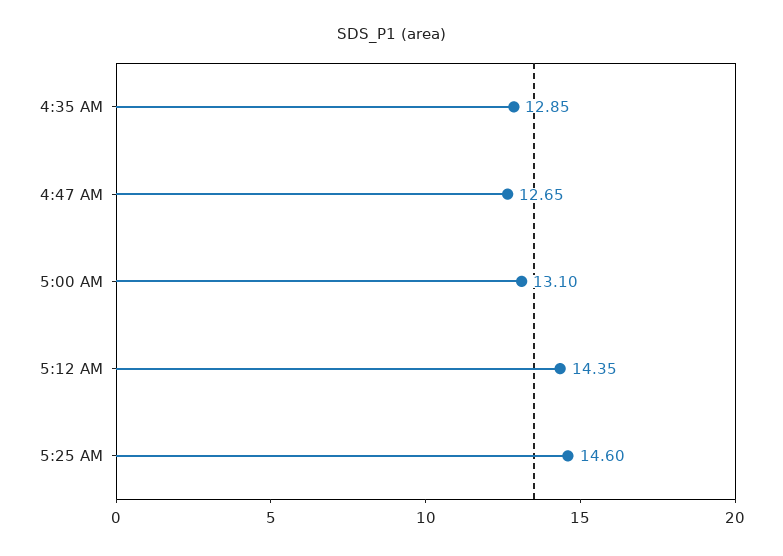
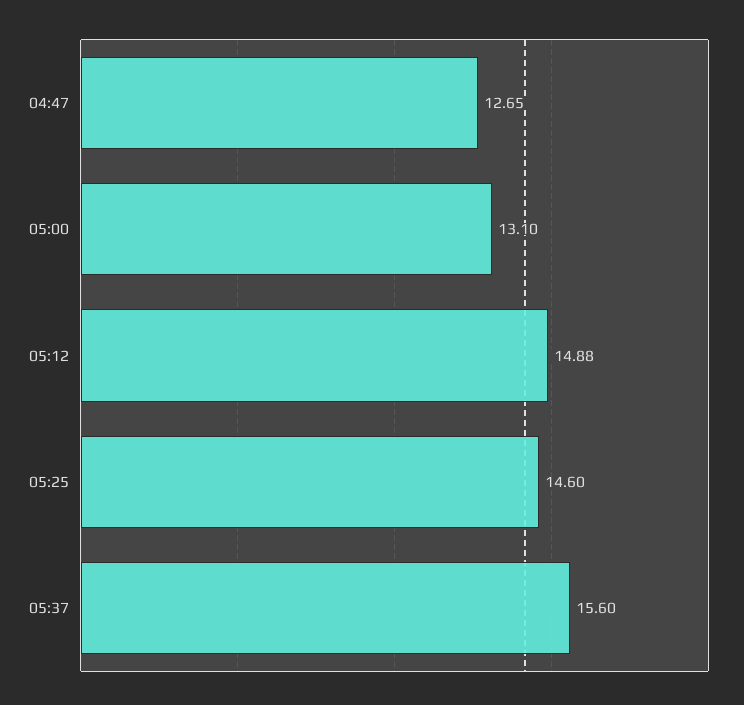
4:35 AM: 12.85 -> none
5:12 AM: 14.35 -> 14.88
05:37: none -> 15.6

